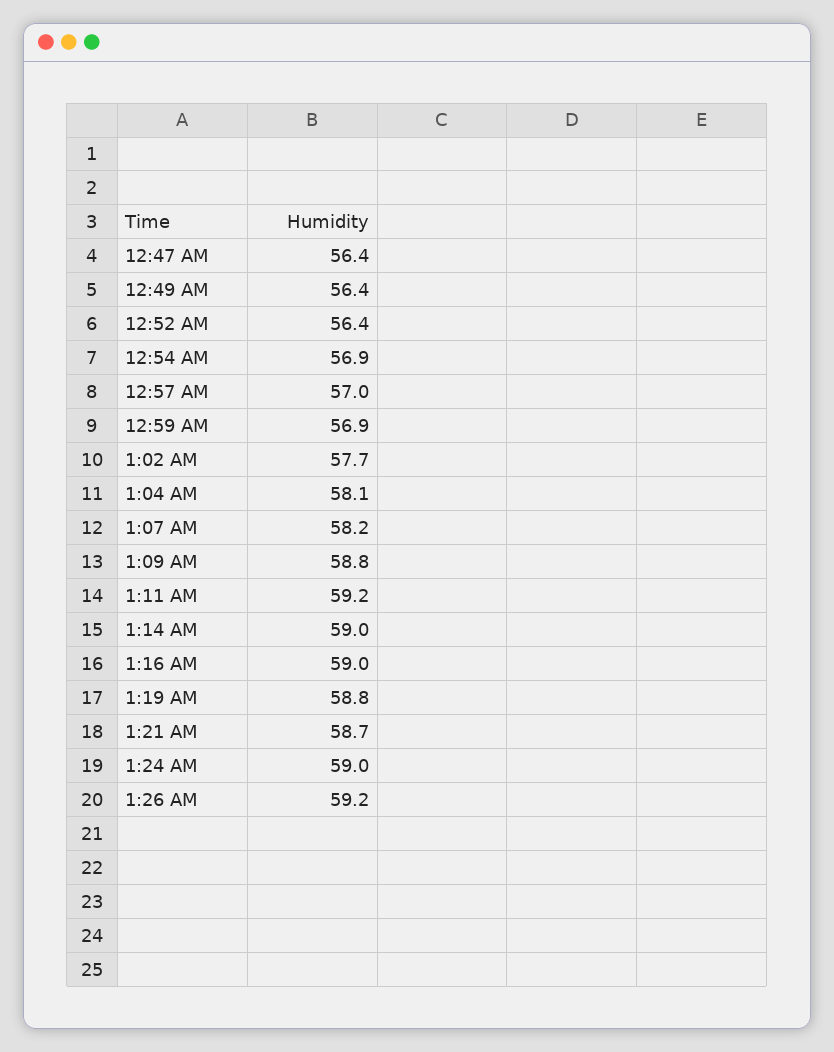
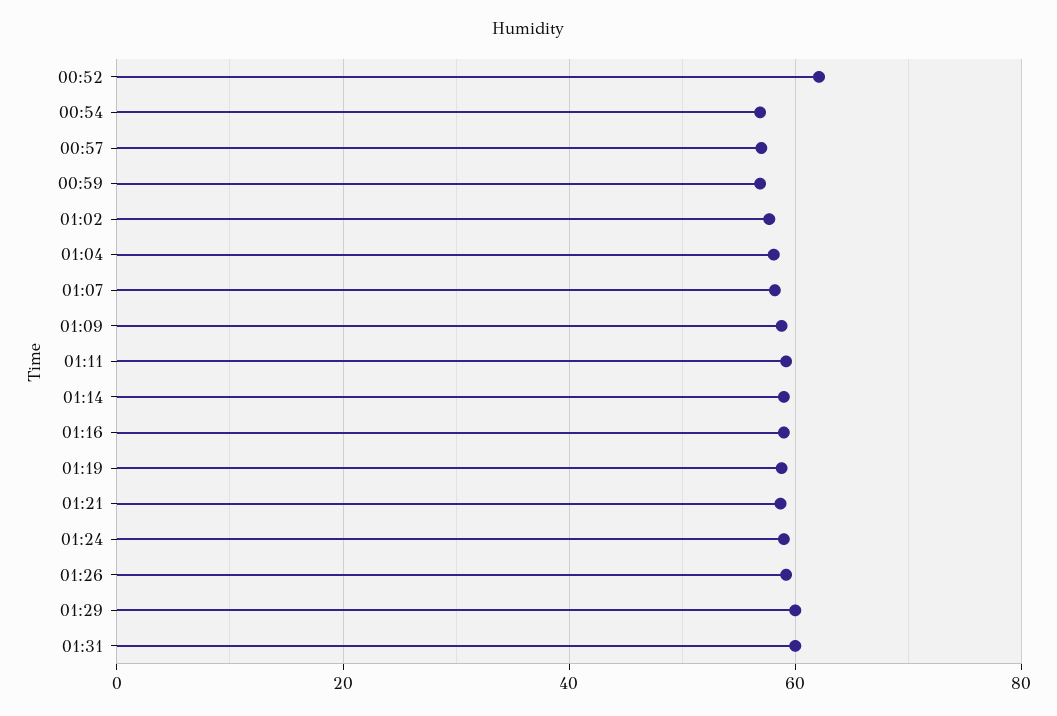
12:47 AM: 56.4 -> none
12:49 AM: 56.4 -> none
12:52 AM: 56.4 -> 62
01:29: none -> 60
01:31: none -> 60

